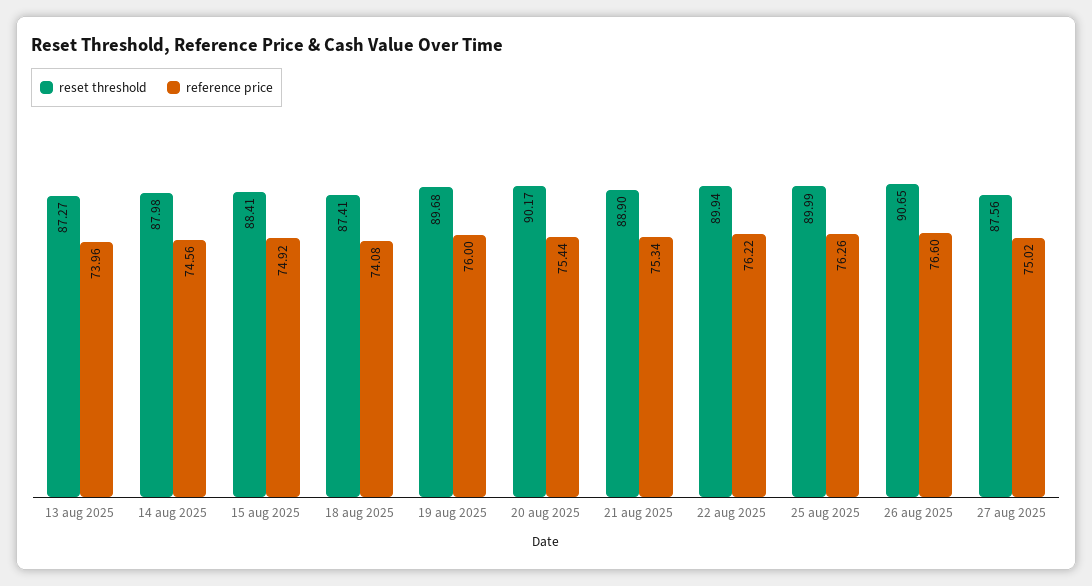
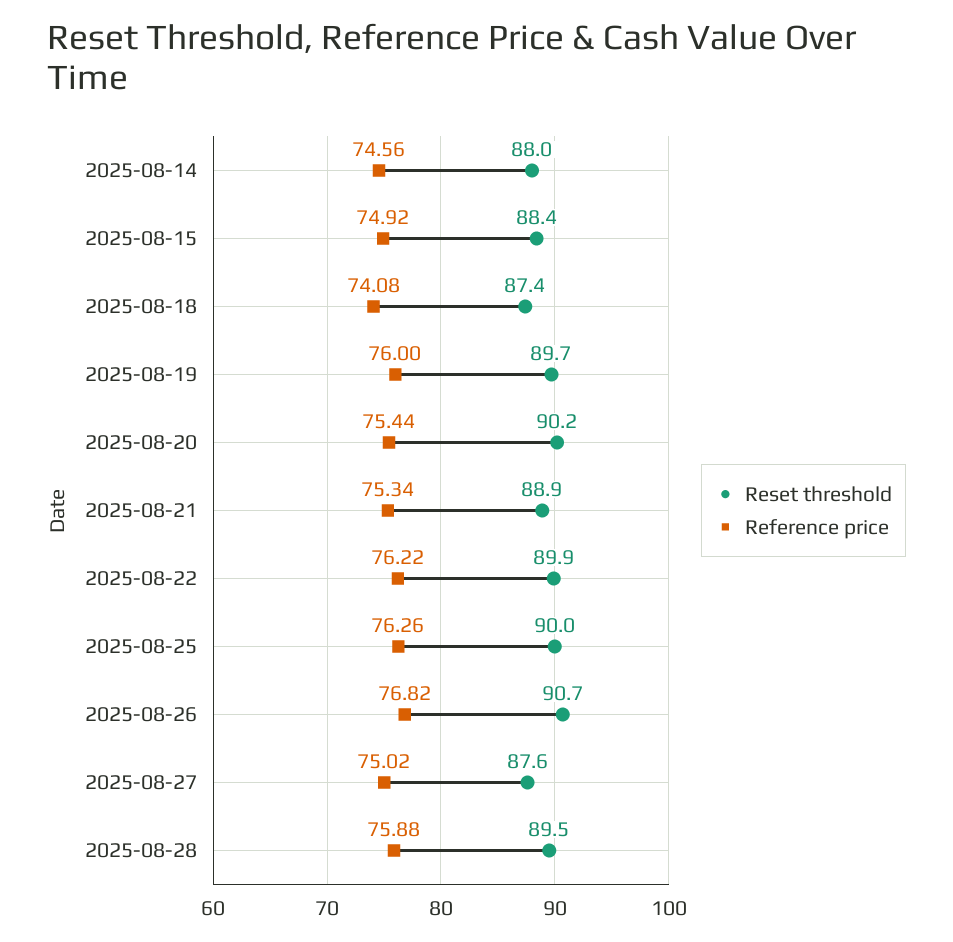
reset threshold, 13 aug 2025: 87.27 -> none
reference price, 13 aug 2025: 73.96 -> none
reference price, 26 aug 2025: 76.6 -> 76.82
reset threshold, 2025-08-28: none -> 89.5
reference price, 2025-08-28: none -> 75.88

